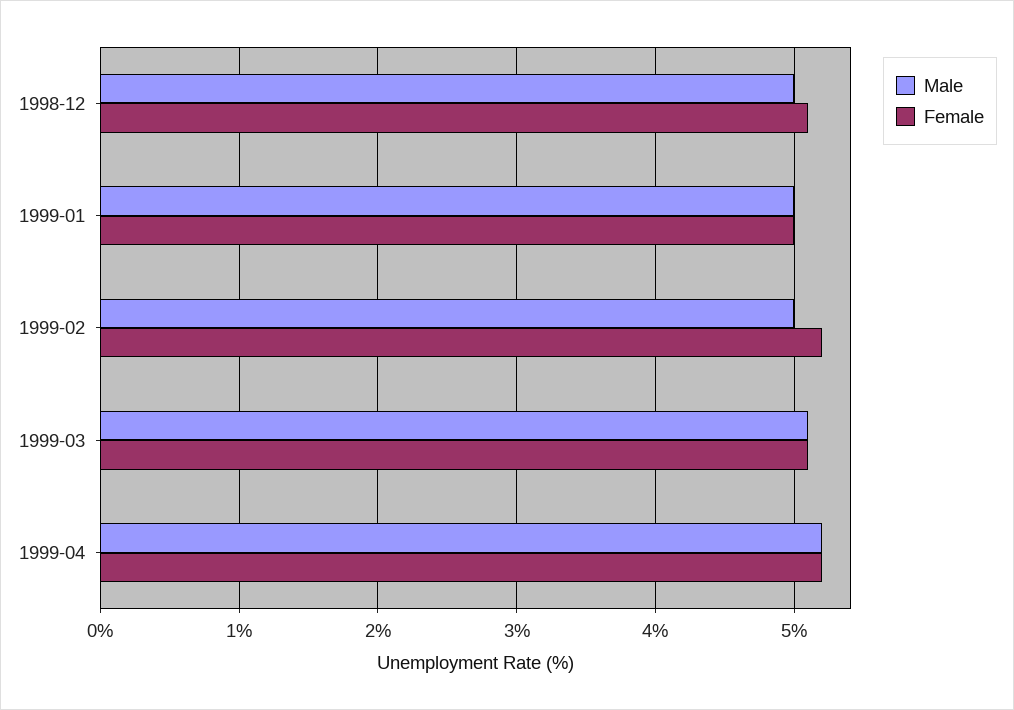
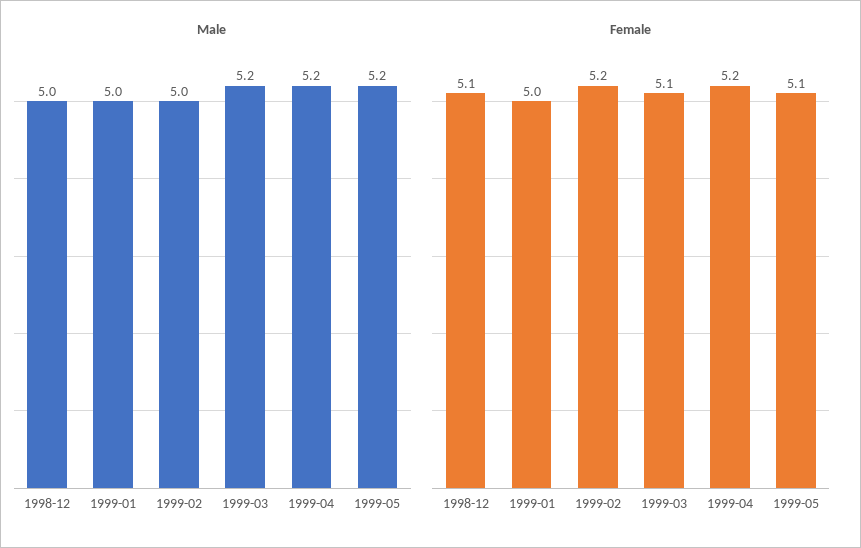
Male, 1999-03: 5.1 -> 5.2
Male, 1999-05: none -> 5.2
Female, 1999-05: none -> 5.1

